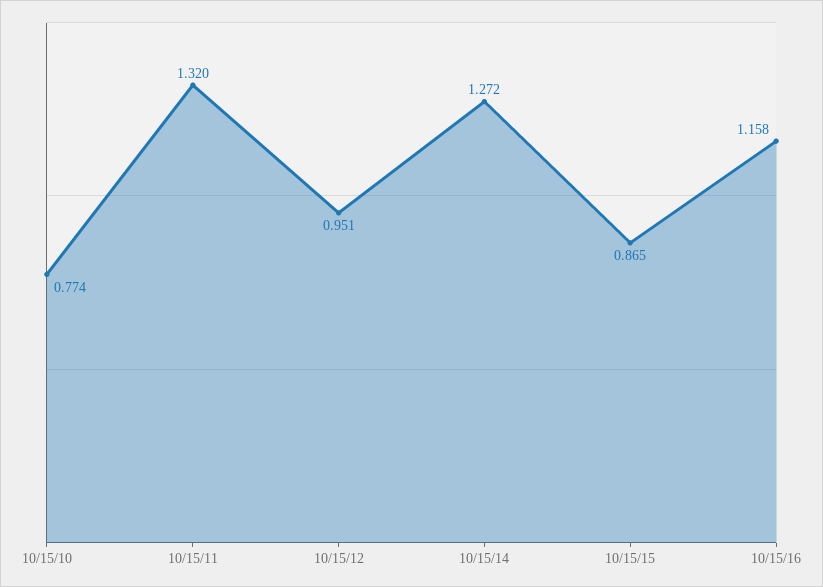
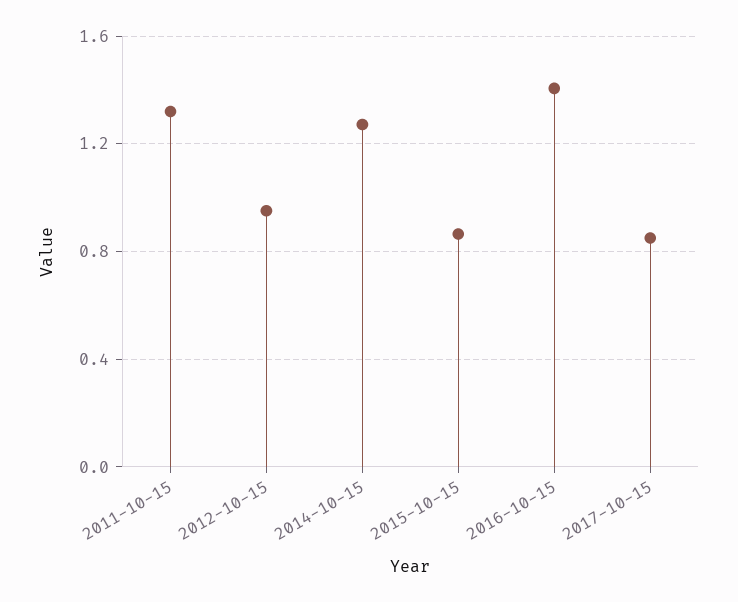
10/15/10: 0.774 -> none
10/15/16: 1.158 -> 1.4
2017-10-15: none -> 0.85

